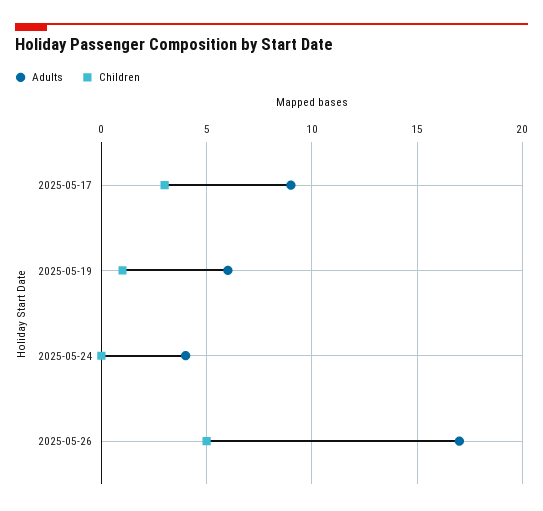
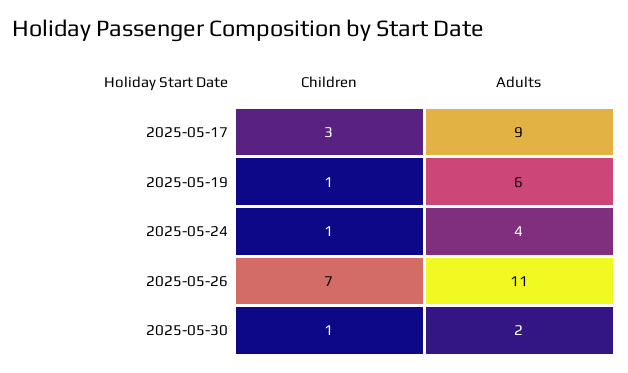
Children, 2025-05-24: 0 -> 1
Adults, 2025-05-26: 17 -> 11
Children, 2025-05-26: 5 -> 7
Children, 2025-05-30: none -> 1
Adults, 2025-05-30: none -> 2

